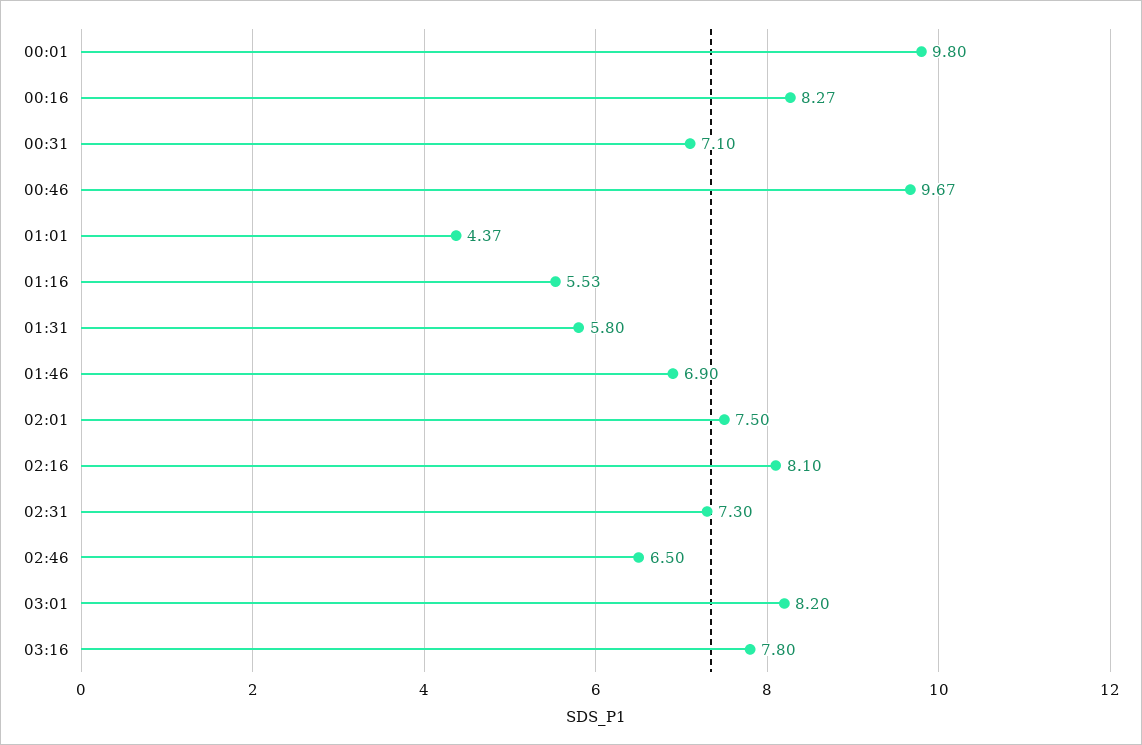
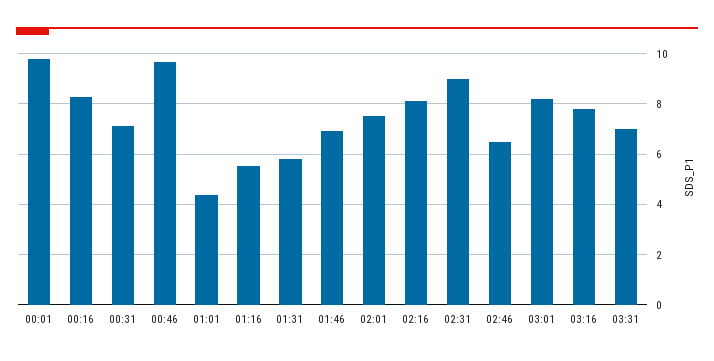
02:31: 7.3 -> 9
03:31: none -> 7

